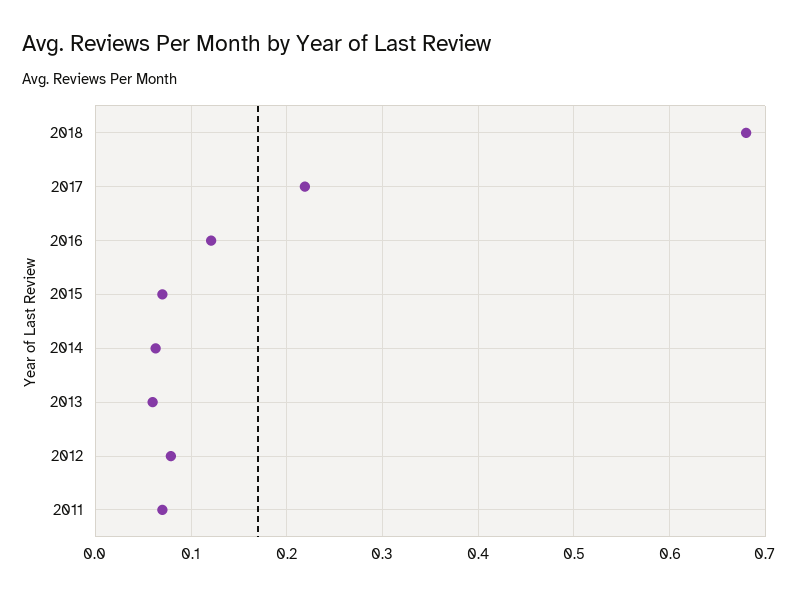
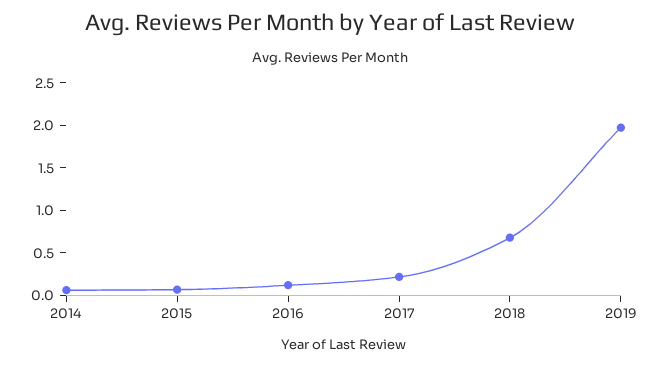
2013: 0.06 -> none
2012: 0.08 -> none
2011: 0.07 -> none
2019: none -> 2

